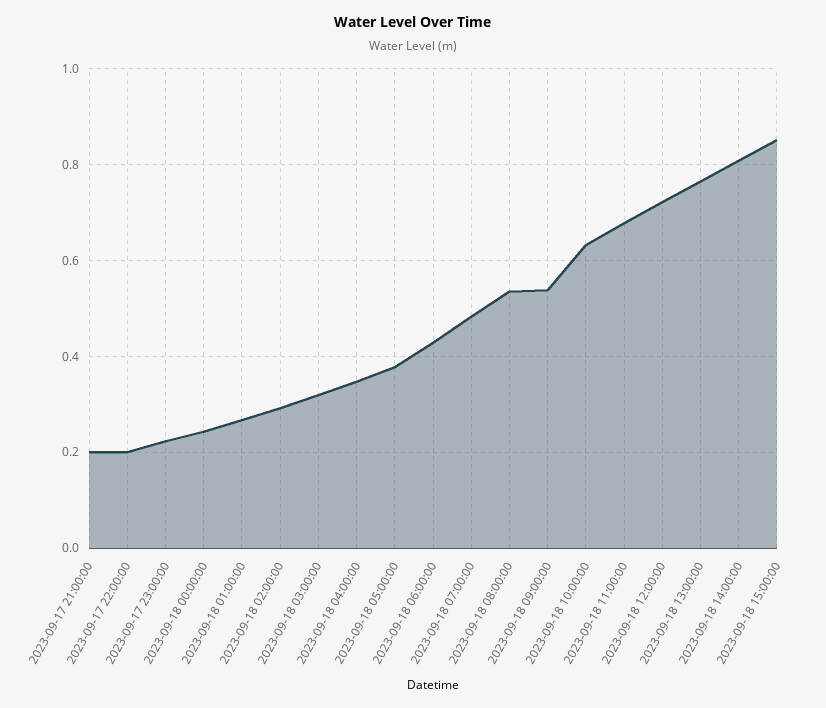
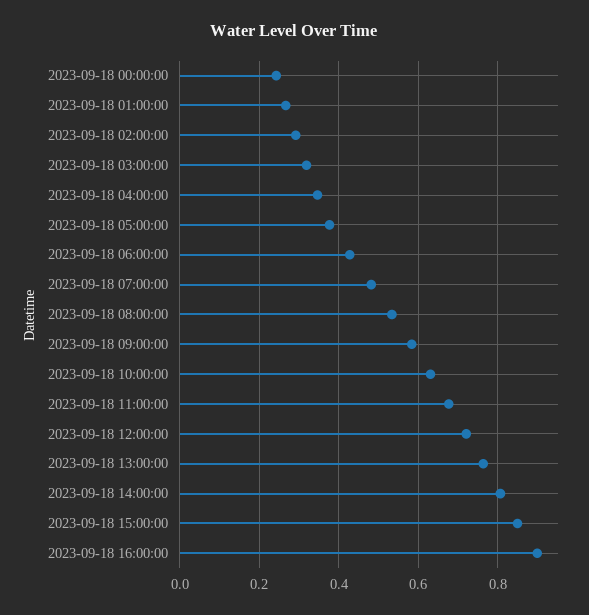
2023-09-17 21:00:00: 0.2 -> none
2023-09-17 22:00:00: 0.2 -> none
2023-09-17 23:00:00: 0.22 -> none
2023-09-18 09:00:00: 0.54 -> 0.58
2023-09-18 16:00:00: none -> 0.9

